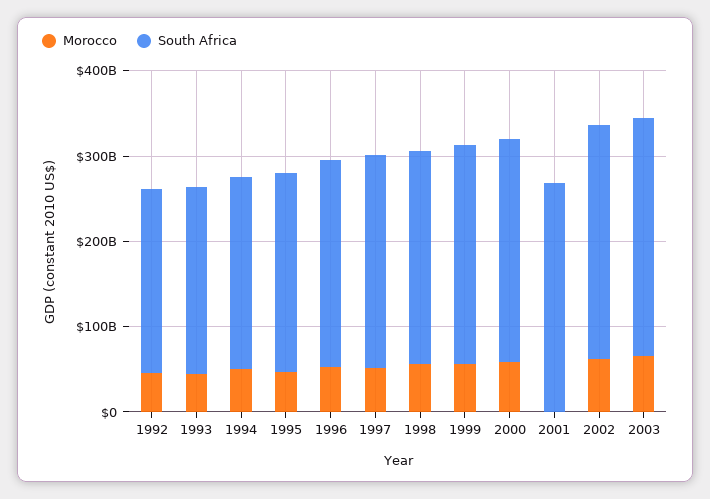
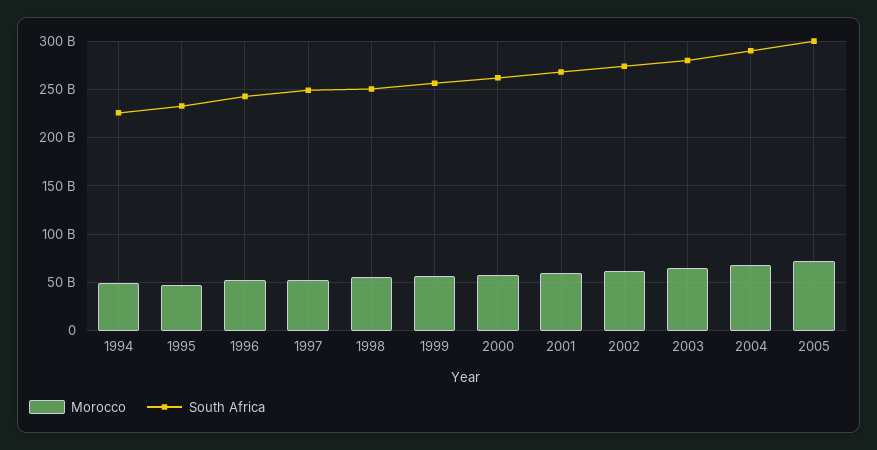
Morocco, 1992: 40000000000 -> none
South Africa, 1992: 220000000000 -> none
Morocco, 1993: 40000000000 -> none
South Africa, 1993: 220000000000 -> none
Morocco, 2001: 0 -> 60000000000
Morocco, 2004: none -> 70000000000
South Africa, 2004: none -> 290000000000
Morocco, 2005: none -> 70000000000
South Africa, 2005: none -> 300000000000

